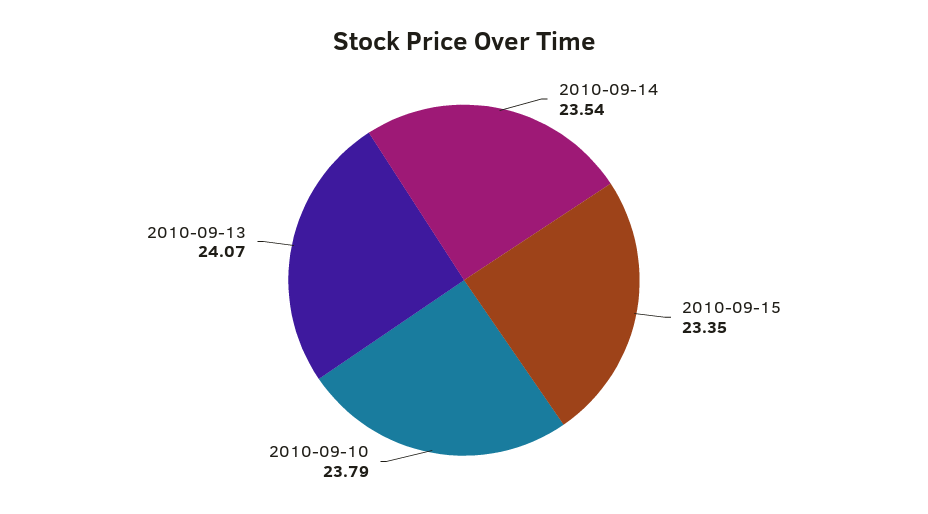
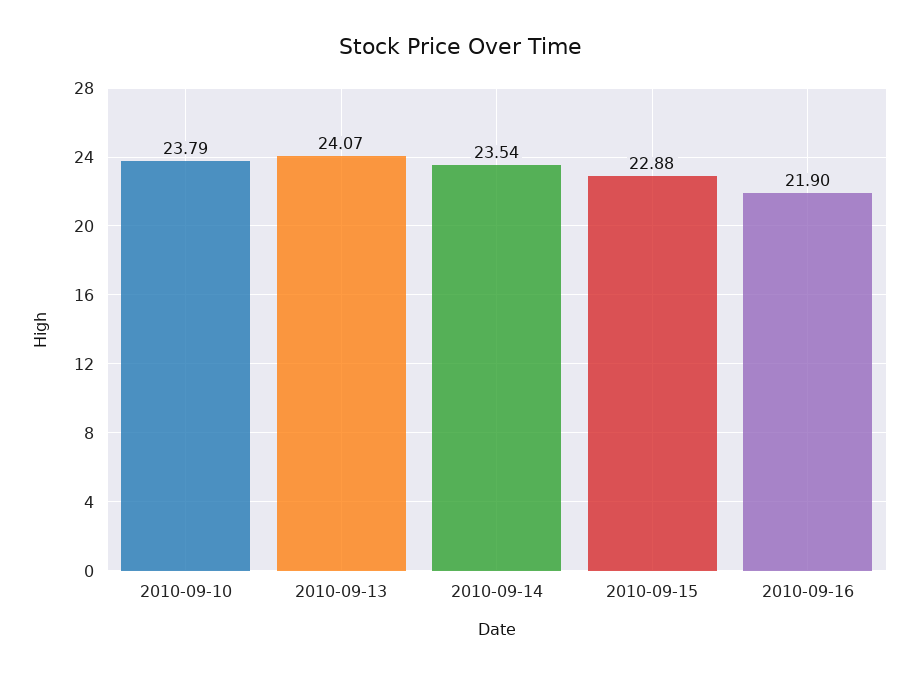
2010-09-15: 23.35 -> 22.88
2010-09-16: none -> 21.9

